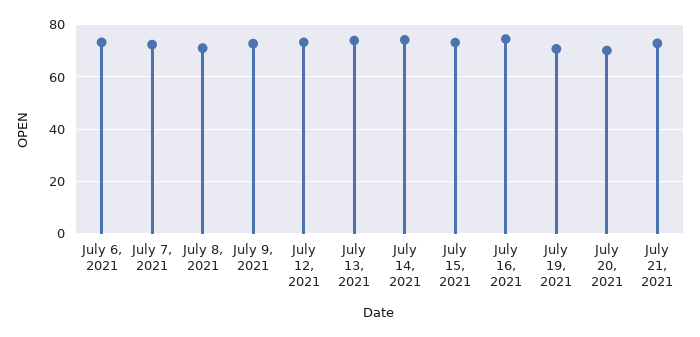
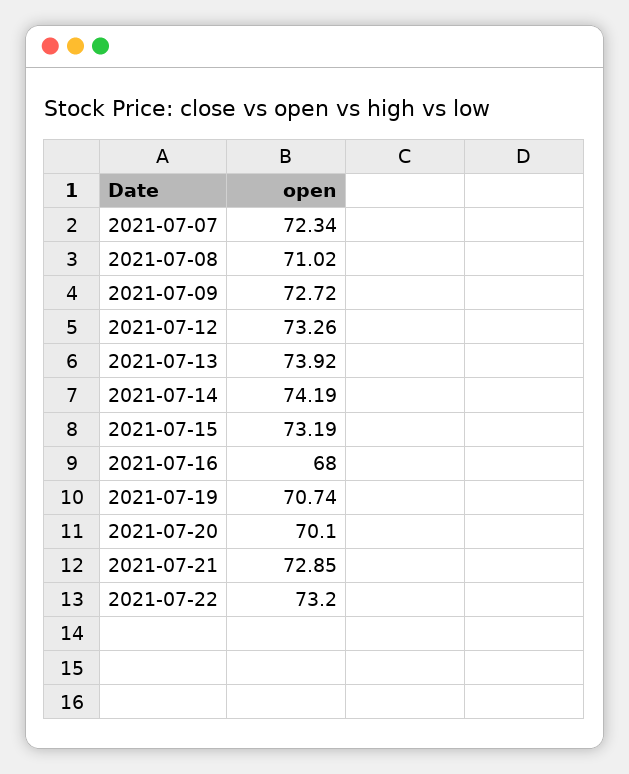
July 6, 2021: 72.5 -> none
July 16, 2021: 75 -> 68
2021-07-22: none -> 73.2

